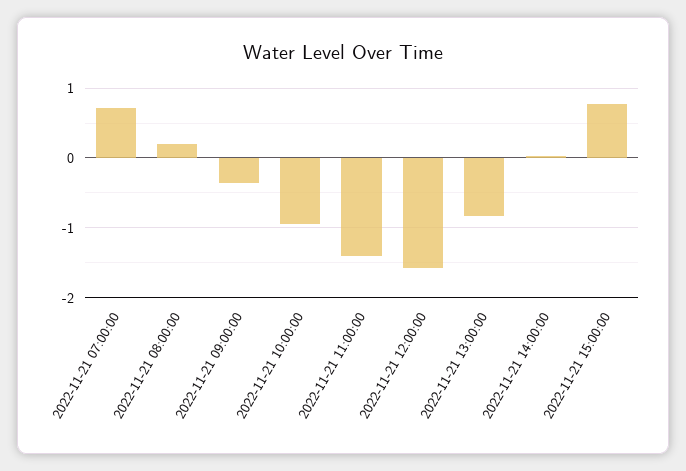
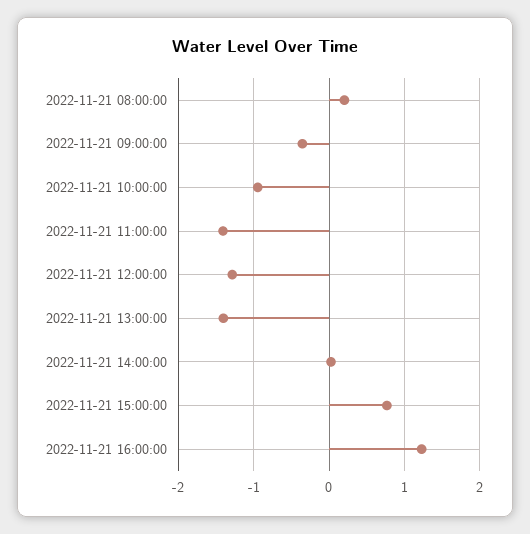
2022-11-21 07:00:00: 0.7 -> none
2022-11-21 12:00:00: -1.6 -> -1.3
2022-11-21 13:00:00: -0.8 -> -1.4
2022-11-21 16:00:00: none -> 1.2

